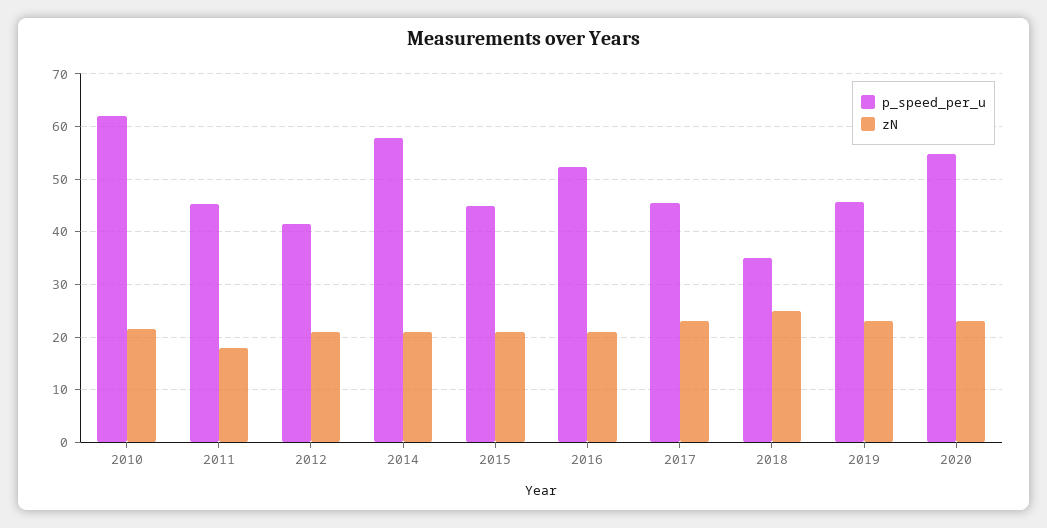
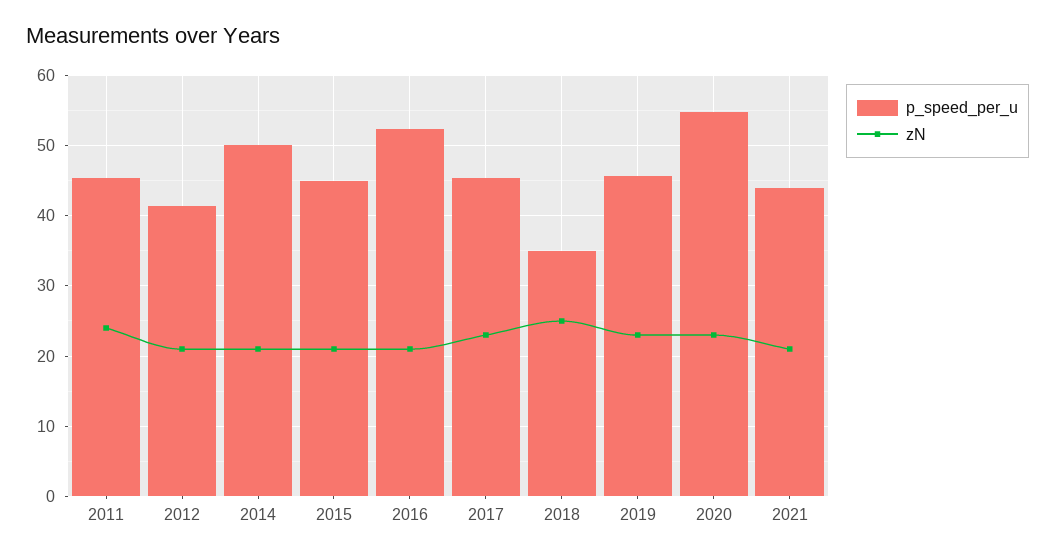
p_speed_per_u, 2010: 62 -> none
zN, 2010: 22 -> none
zN, 2011: 18 -> 24
p_speed_per_u, 2014: 58 -> 50
p_speed_per_u, 2021: none -> 44
zN, 2021: none -> 21

